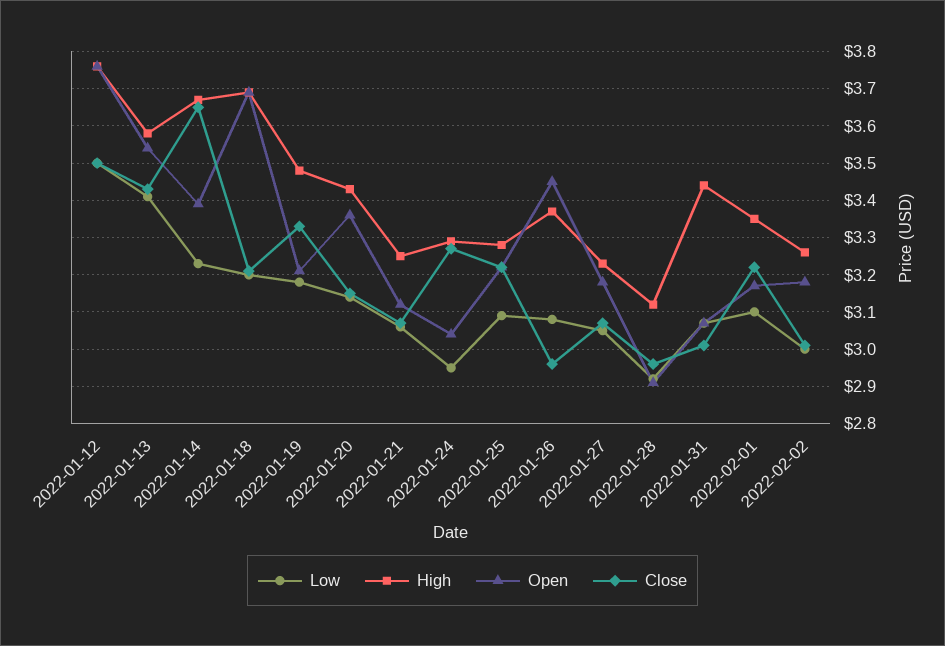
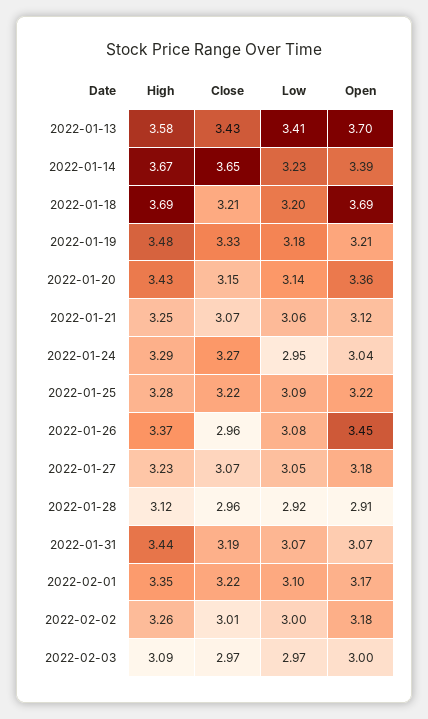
Low, 2022-01-12: 3.5 -> none
High, 2022-01-12: 3.75 -> none
Open, 2022-01-12: 3.75 -> none
Close, 2022-01-12: 3.5 -> none
Open, 2022-01-13: 3.55 -> 3.7
Close, 2022-01-31: 3 -> 3.19
High, 2022-02-03: none -> 3.09
Close, 2022-02-03: none -> 2.97
Low, 2022-02-03: none -> 2.97
Open, 2022-02-03: none -> 3

